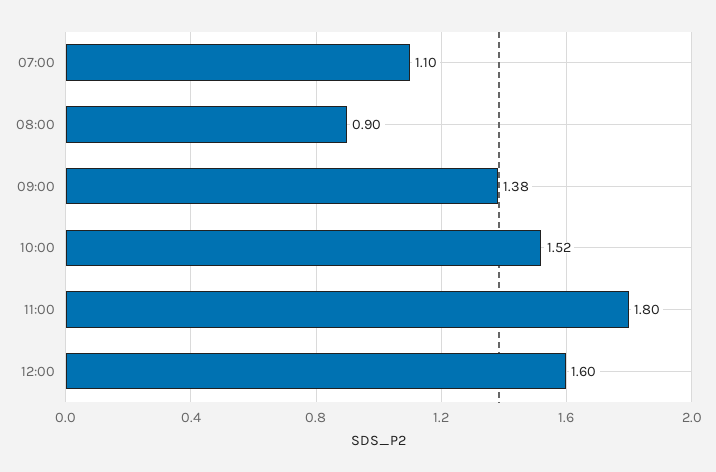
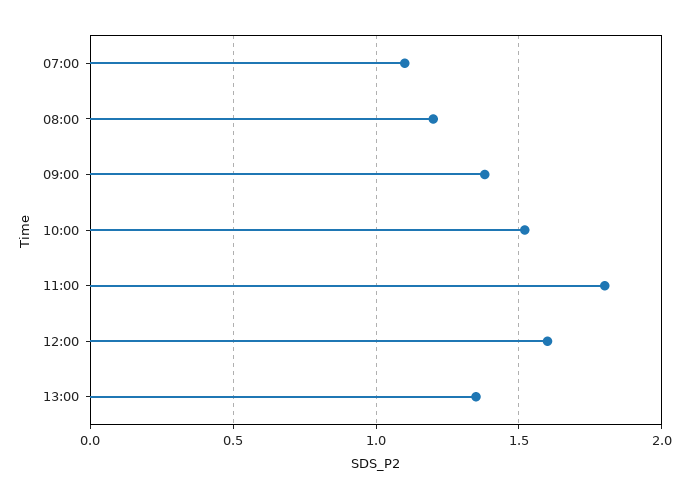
08:00: 0.9 -> 1.2
13:00: none -> 1.35

